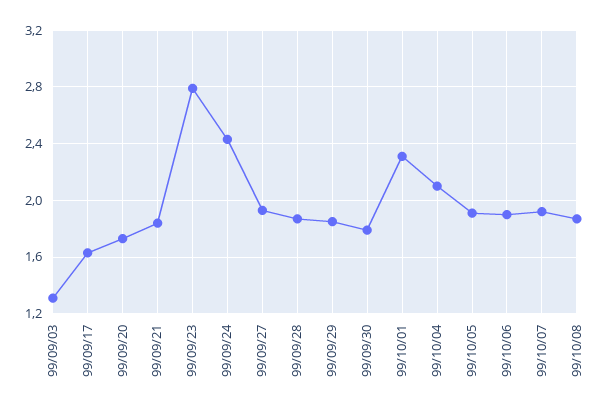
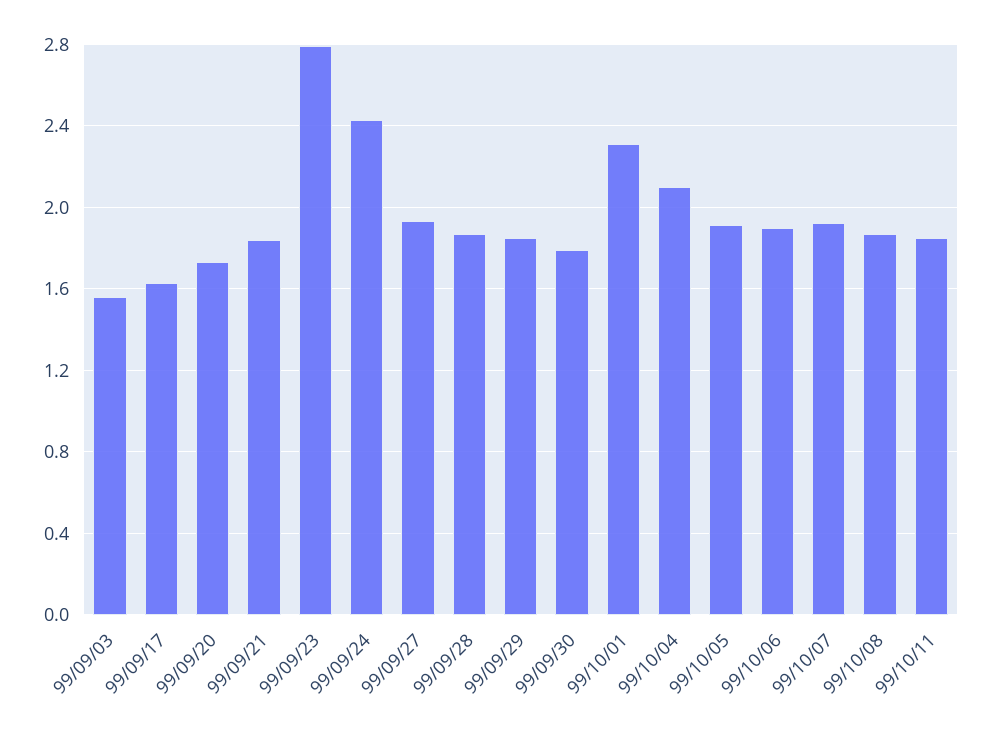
99/09/03: 1.3 -> 1.55
99/10/11: none -> 1.85

